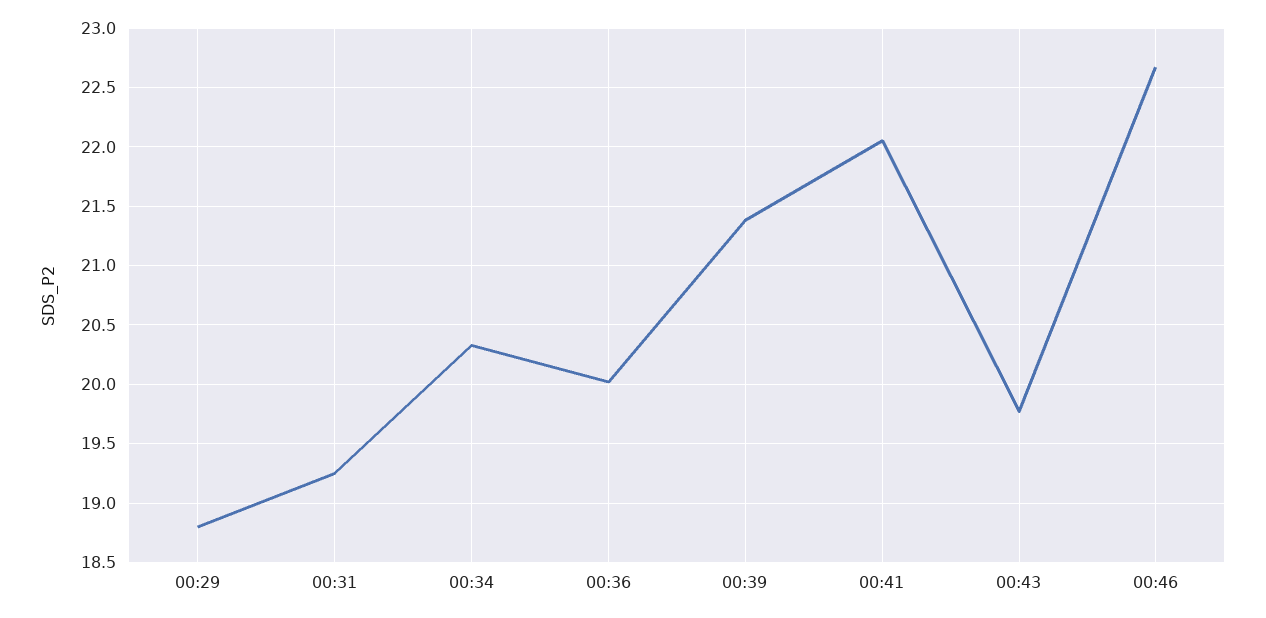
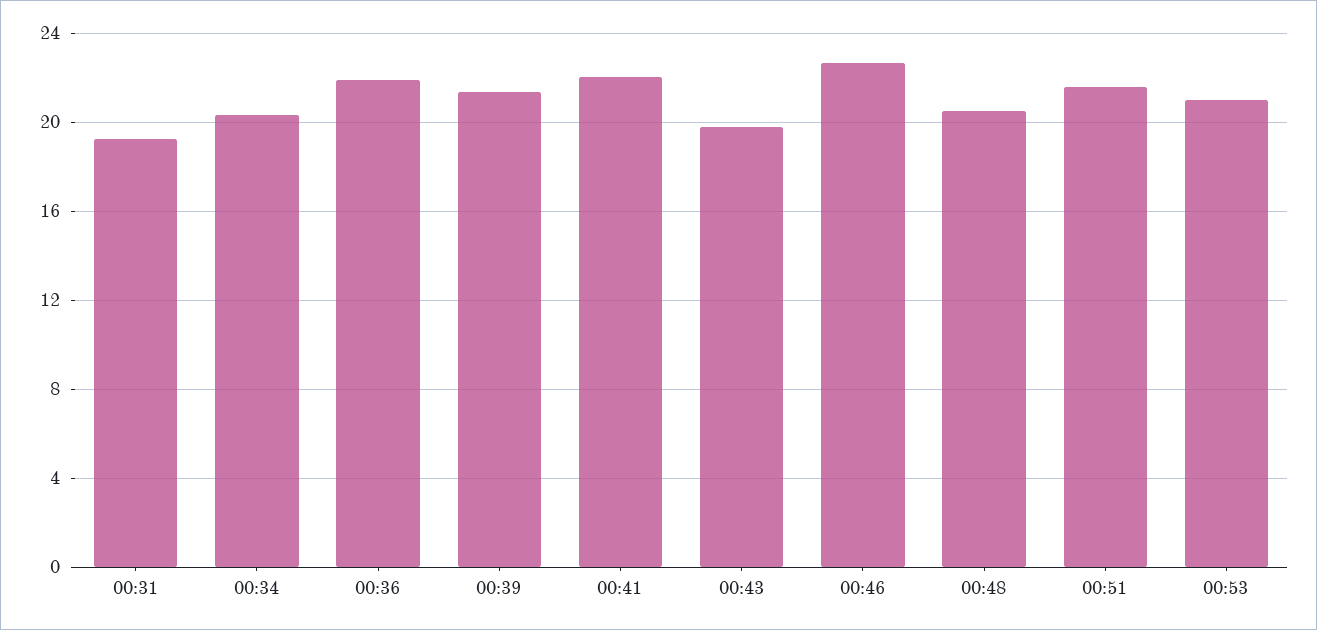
00:29: 18.8 -> none
00:36: 20 -> 22
00:48: none -> 20.5
00:51: none -> 21.5
00:53: none -> 21

